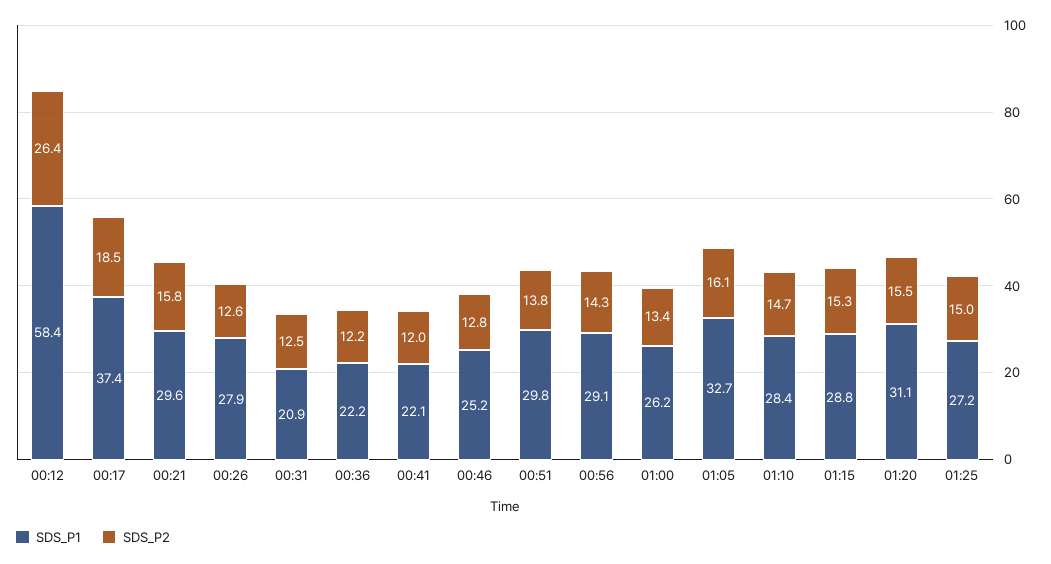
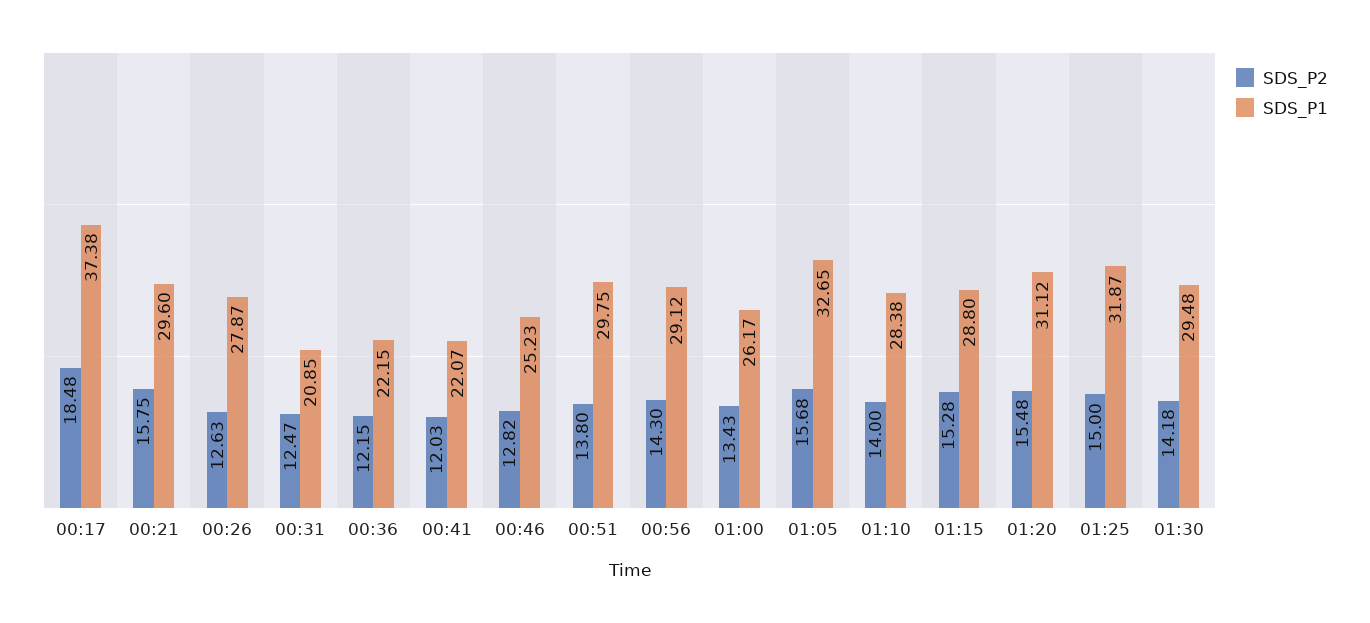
SDS_P1, 00:12: 58.4 -> none
SDS_P2, 00:12: 26.4 -> none
SDS_P2, 01:05: 16.1 -> 15.68
SDS_P2, 01:10: 14.7 -> 14
SDS_P1, 01:25: 27.2 -> 31.87
SDS_P2, 01:30: none -> 14.18
SDS_P1, 01:30: none -> 29.48

